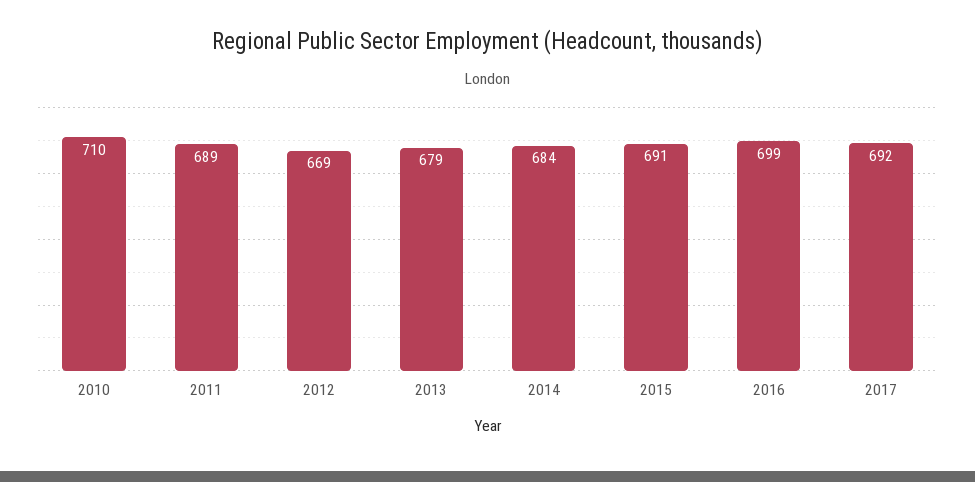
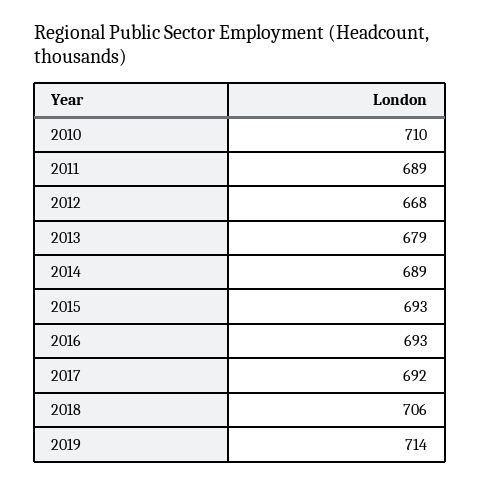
2012: 669 -> 668
2014: 684 -> 689
2015: 691 -> 693
2016: 699 -> 693
2018: none -> 706
2019: none -> 714

